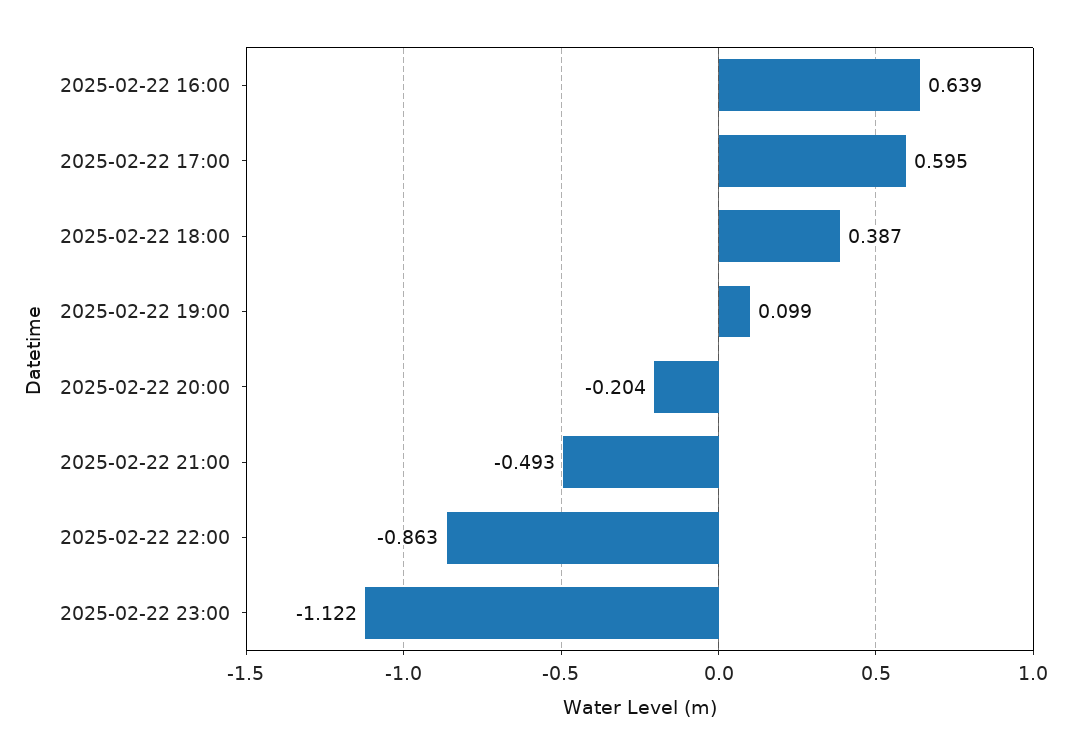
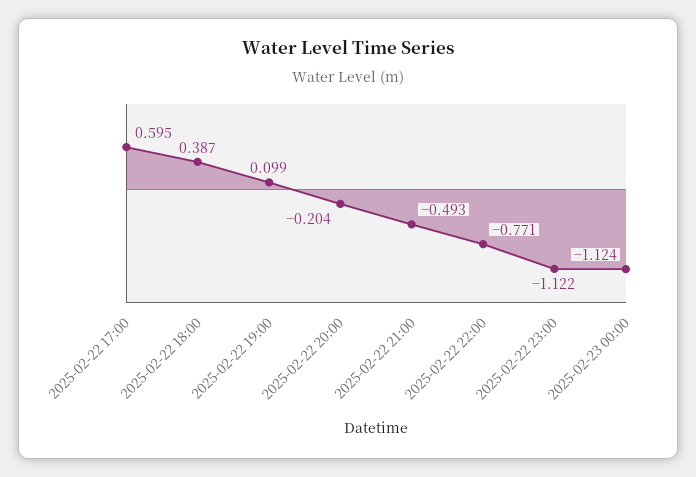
2025-02-22 16:00: 0.639 -> none
2025-02-22 22:00: -0.863 -> -0.771
2025-02-23 00:00: none -> -1.124

